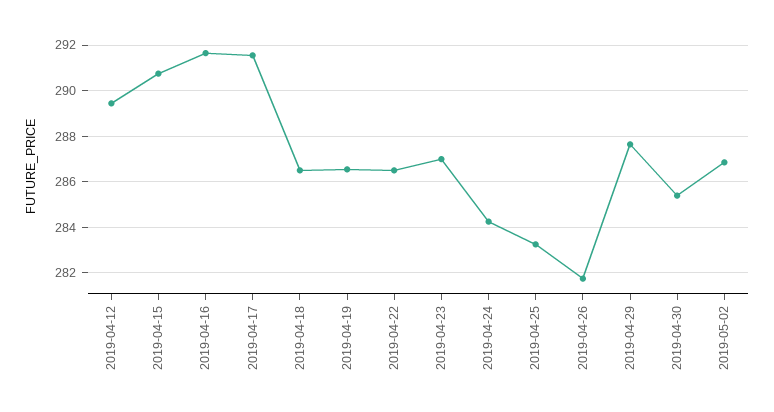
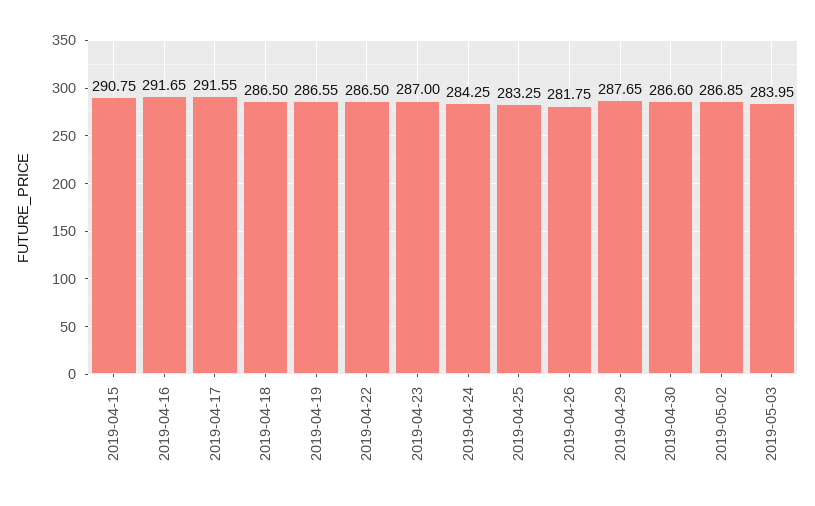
2019-04-12: 289.5 -> none
2019-04-30: 285.5 -> 286.6
2019-05-03: none -> 283.95

